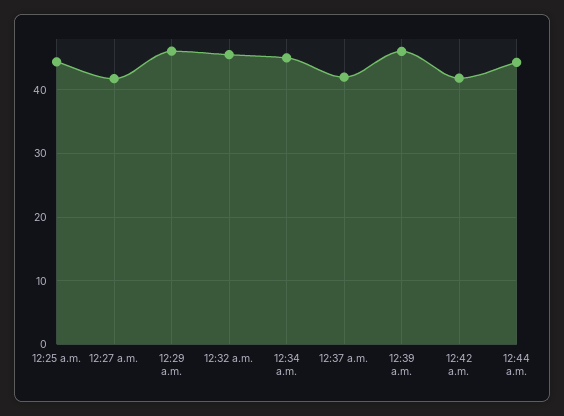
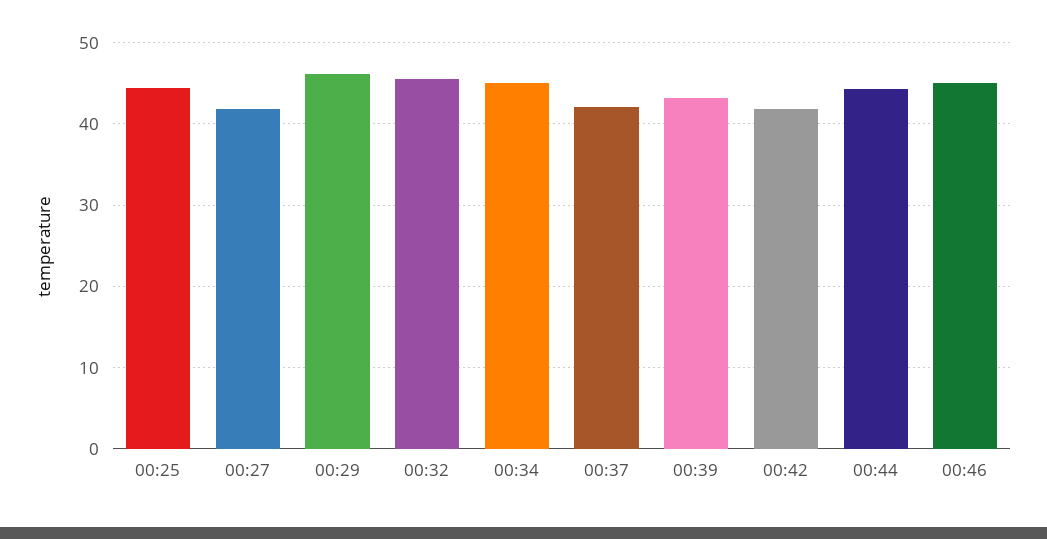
12:39 a.m.: 46 -> 43
00:46: none -> 45

